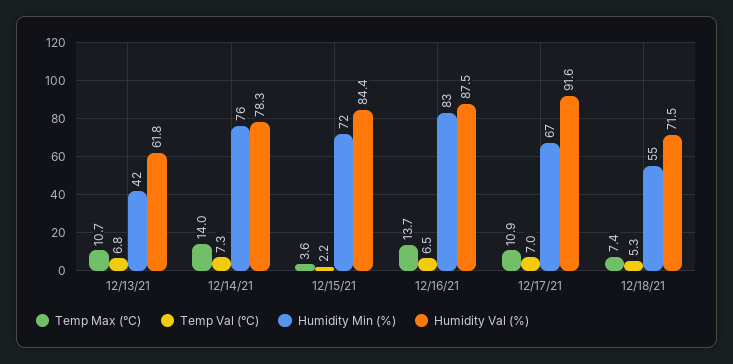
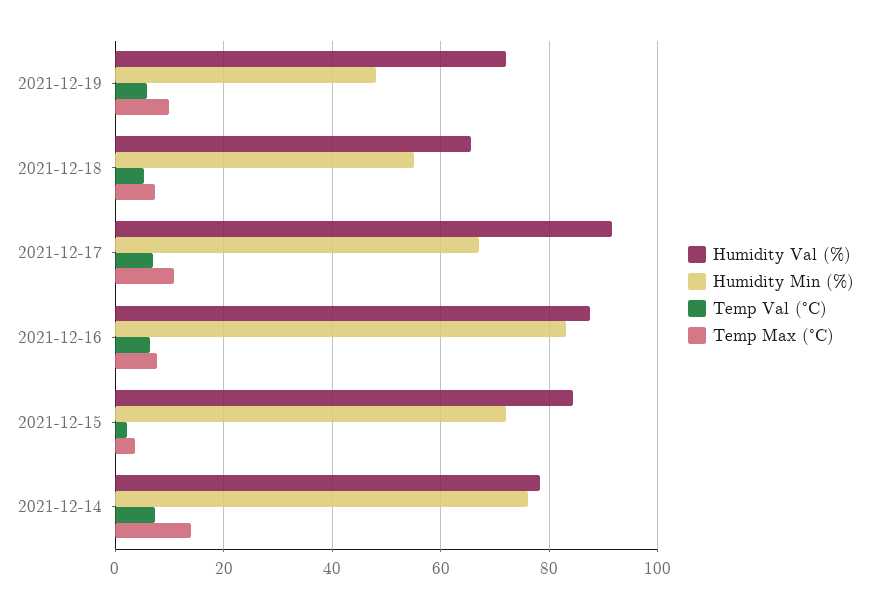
Temp Max (°C), 12/13/21: 10.7 -> none
Temp Val (°C), 12/13/21: 6.8 -> none
Humidity Min (%), 12/13/21: 42 -> none
Humidity Val (%), 12/13/21: 61.8 -> none
Temp Max (°C), 12/16/21: 13.7 -> 8
Humidity Val (%), 12/18/21: 71.5 -> 66
Humidity Val (%), 2021-12-19: none -> 72
Humidity Min (%), 2021-12-19: none -> 48
Temp Val (°C), 2021-12-19: none -> 6
Temp Max (°C), 2021-12-19: none -> 10

